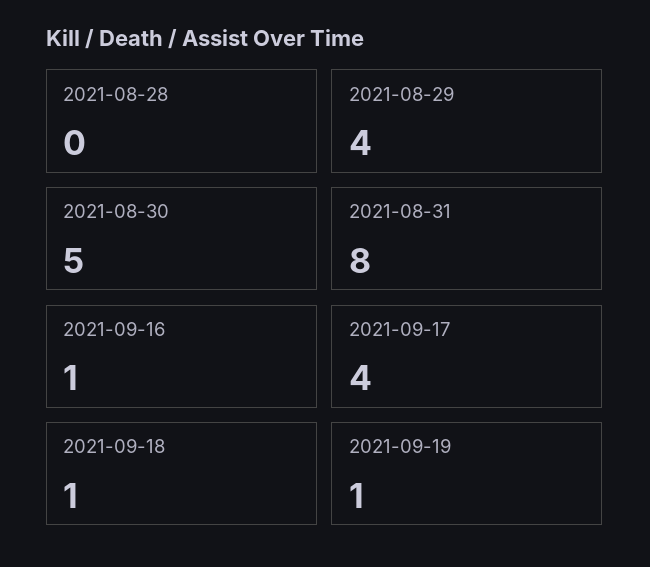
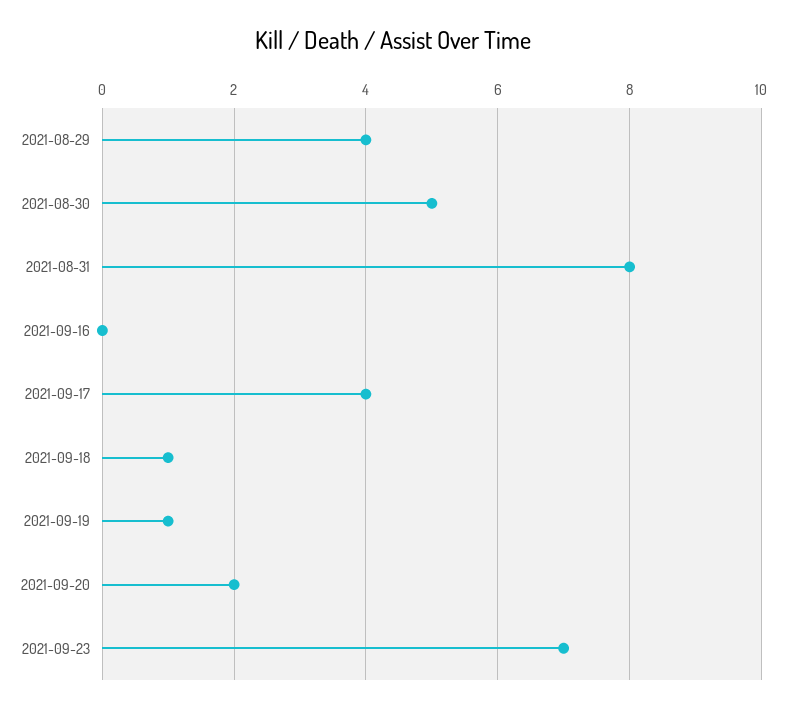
2021-08-28: 0 -> none
2021-09-16: 1 -> 0
2021-09-20: none -> 2
2021-09-23: none -> 7

